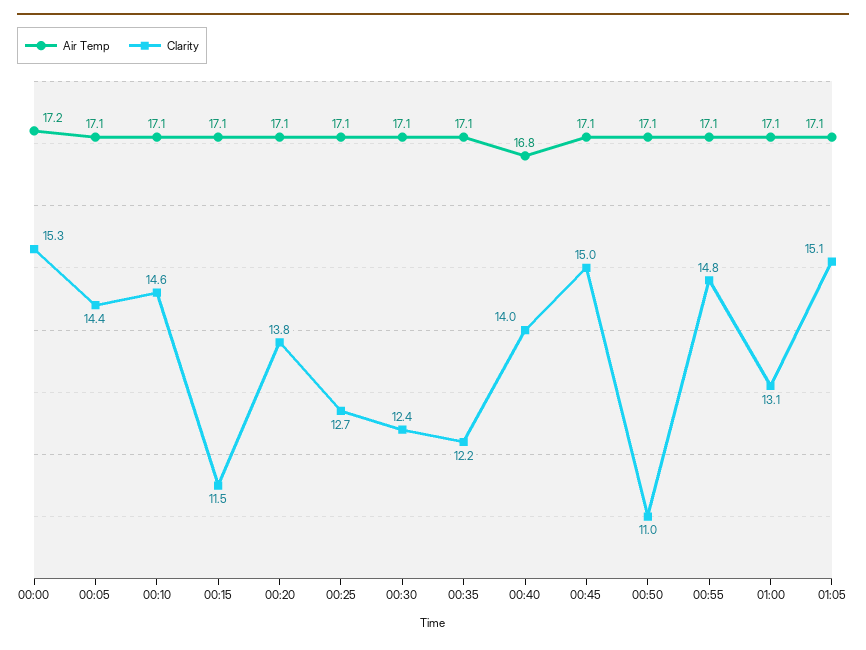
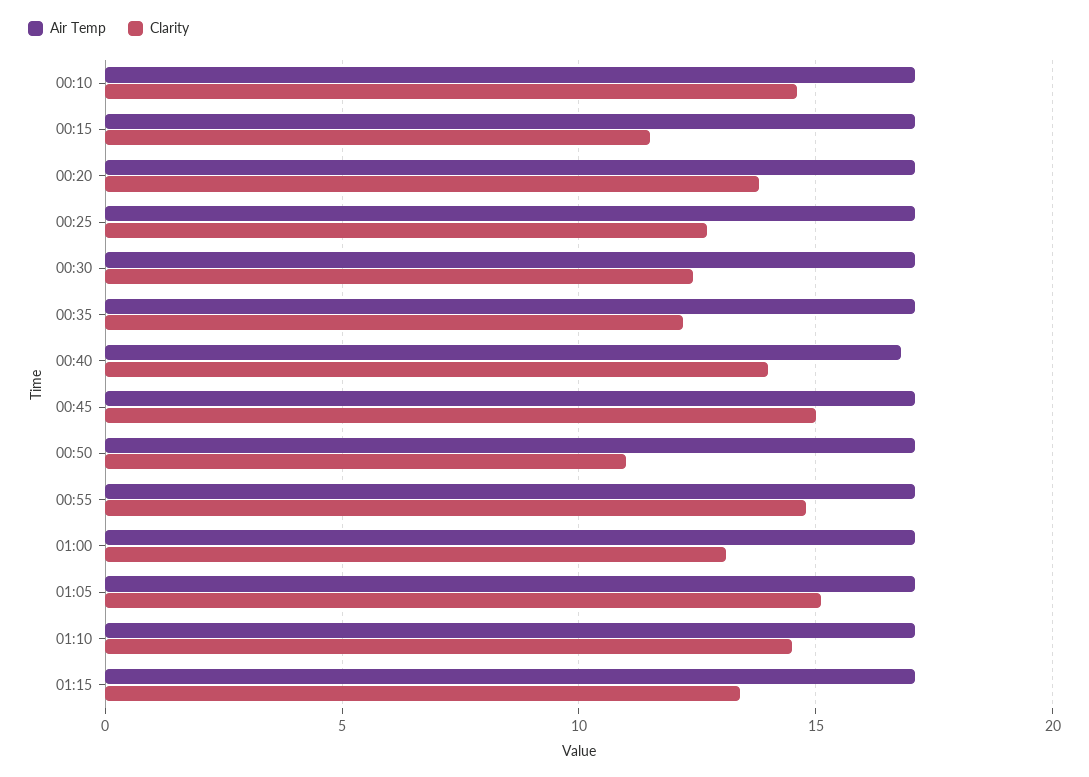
Air Temp, 00:00: 17.2 -> none
Clarity, 00:00: 15.3 -> none
Air Temp, 00:05: 17.1 -> none
Clarity, 00:05: 14.4 -> none
Air Temp, 01:10: none -> 17
Clarity, 01:10: none -> 14.5
Air Temp, 01:15: none -> 17
Clarity, 01:15: none -> 13.5

